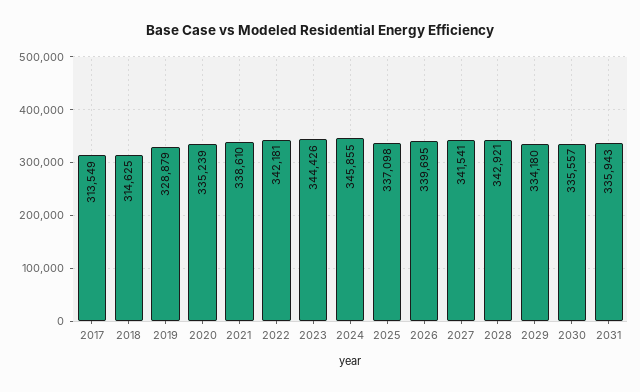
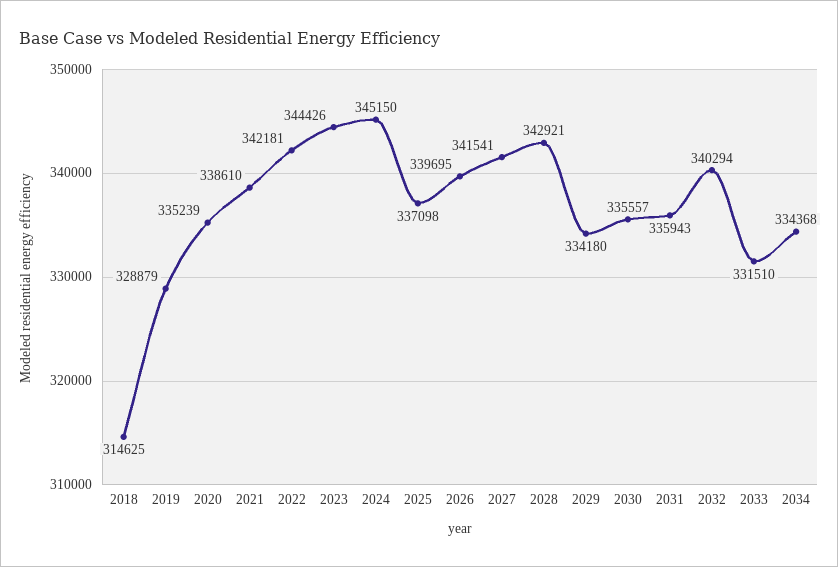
2017: 313549 -> none
2024: 345855 -> 345150
2032: none -> 340294
2033: none -> 331510
2034: none -> 334368

